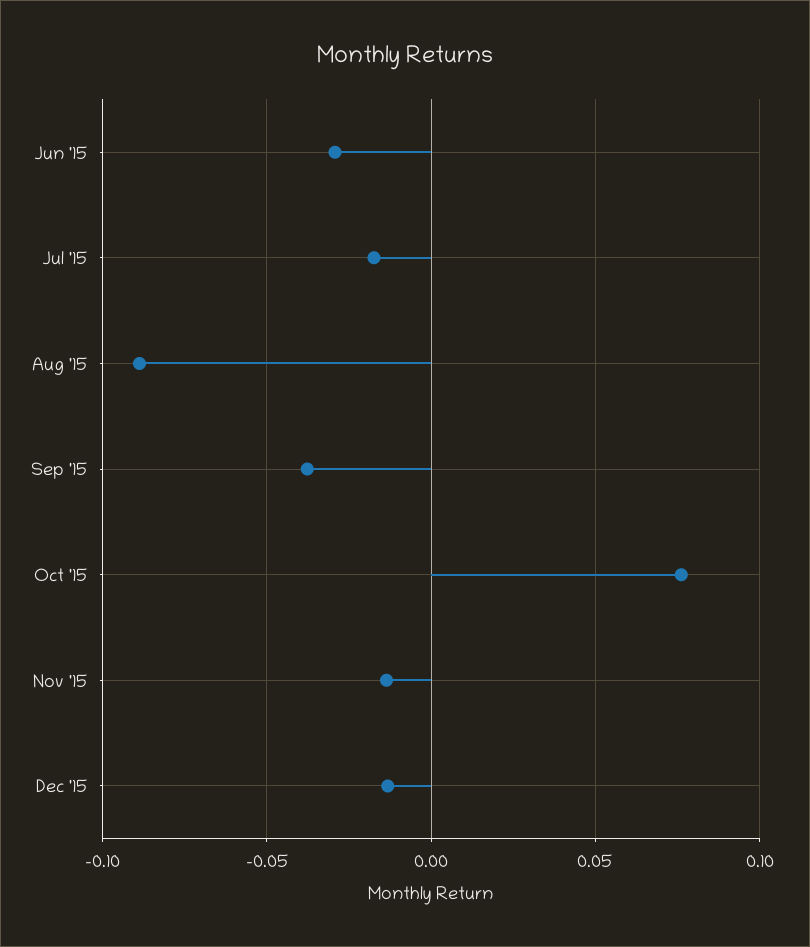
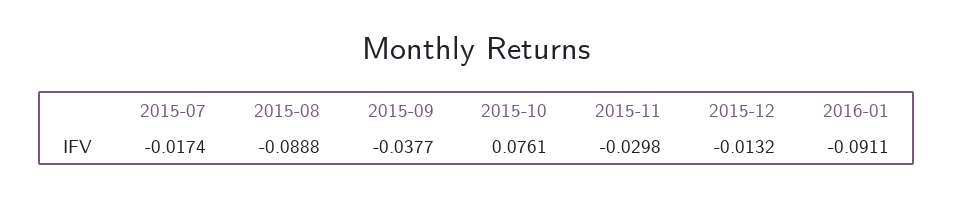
Jun '15: -0.03 -> none
Nov '15: -0.015 -> -0.0298
2016-01: none -> -0.0911

